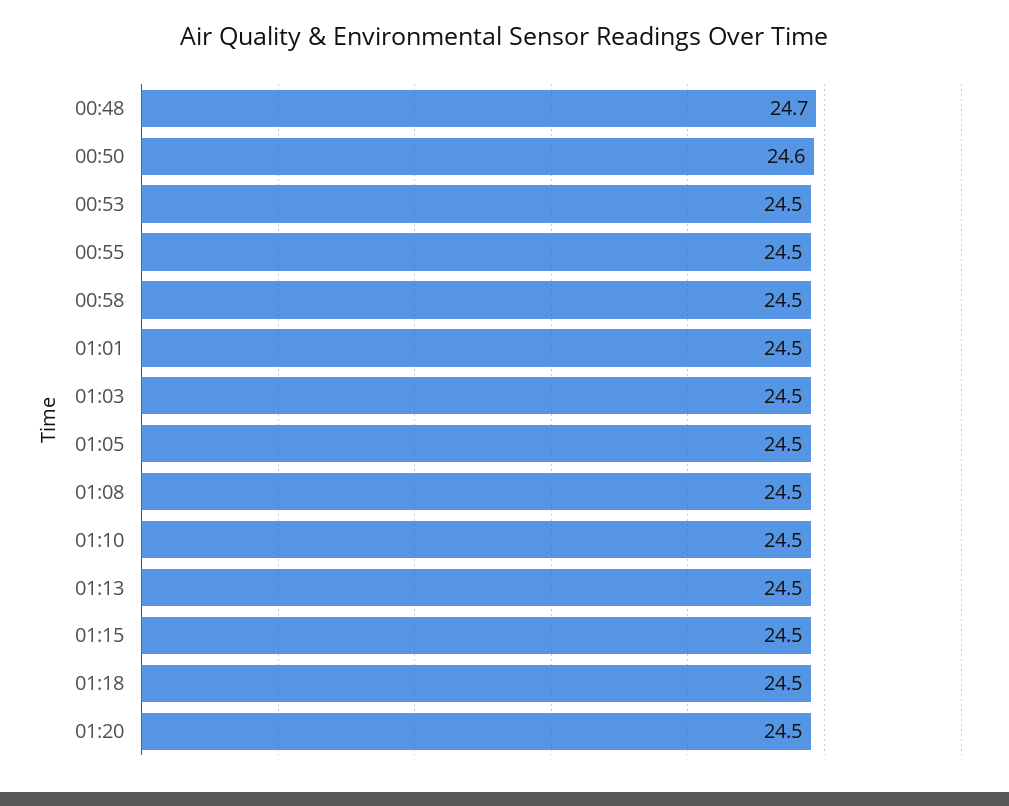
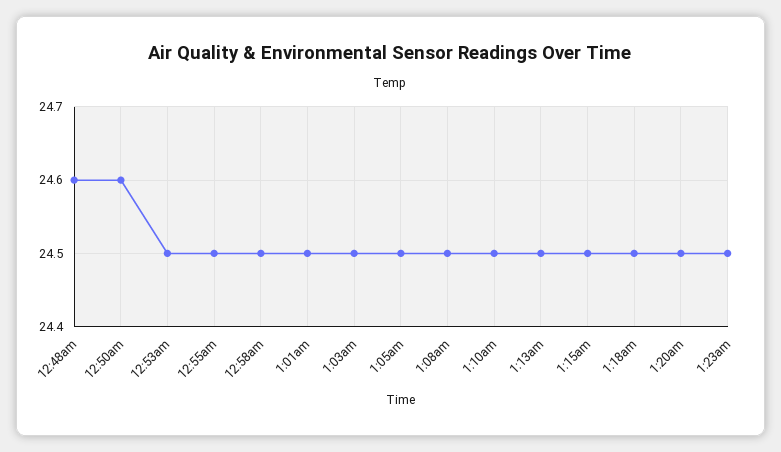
00:48: 24.7 -> 24.6
1:23am: none -> 24.5

